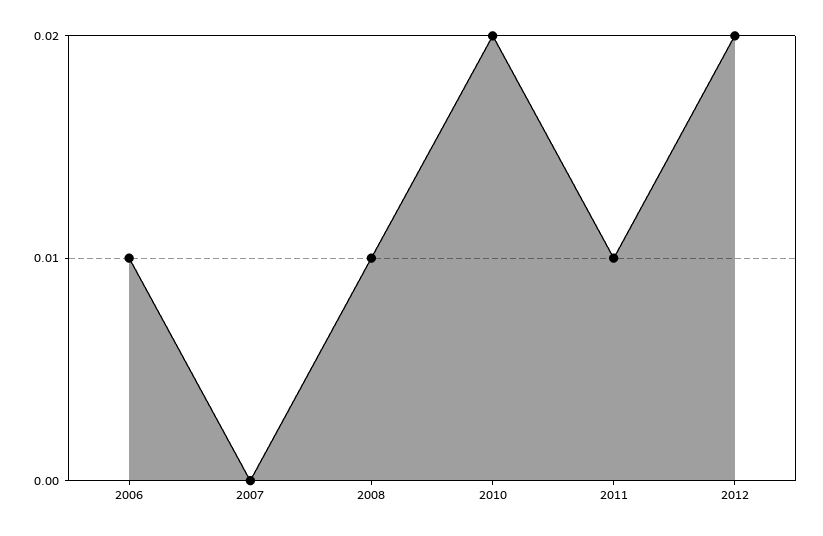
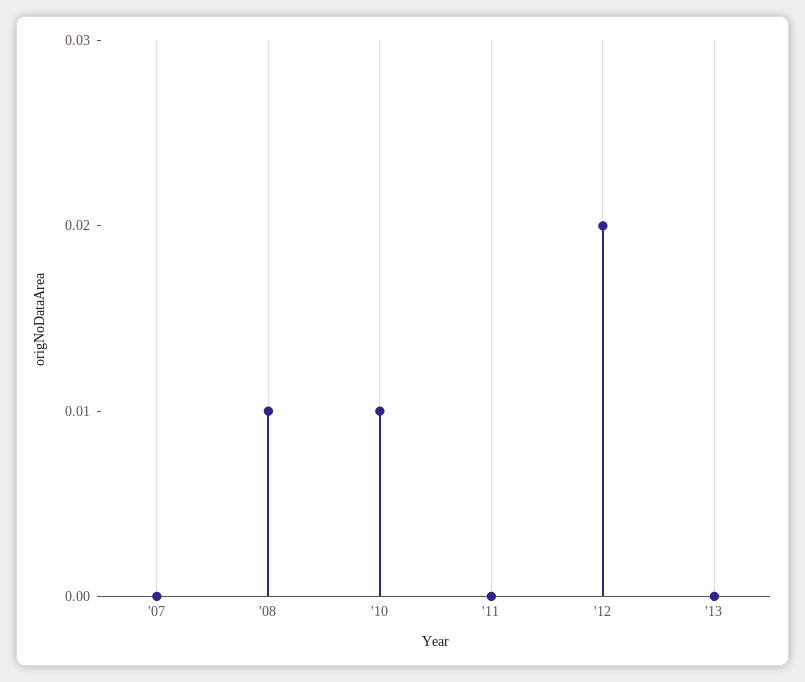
2006: 0.01 -> none
2010: 0.02 -> 0.01
2011: 0.01 -> 0
'13: none -> 0

